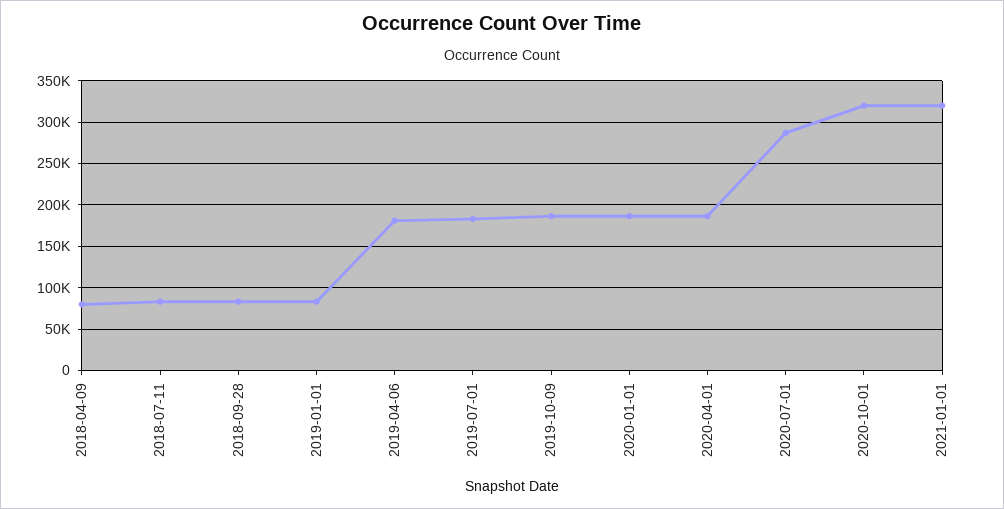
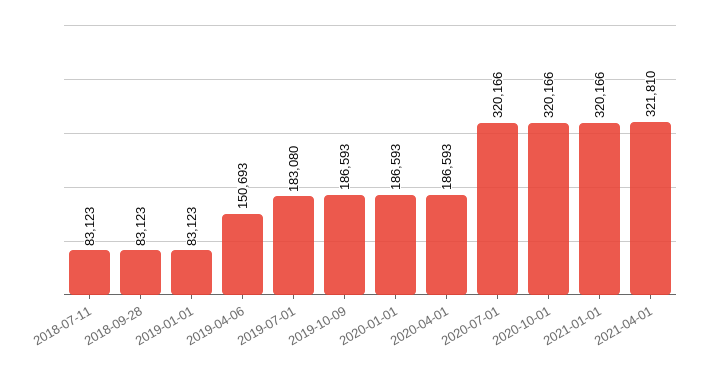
2018-04-09: 80000 -> none
2019-04-06: 180000 -> 150693
2020-07-01: 290000 -> 320166
2021-04-01: none -> 321810

